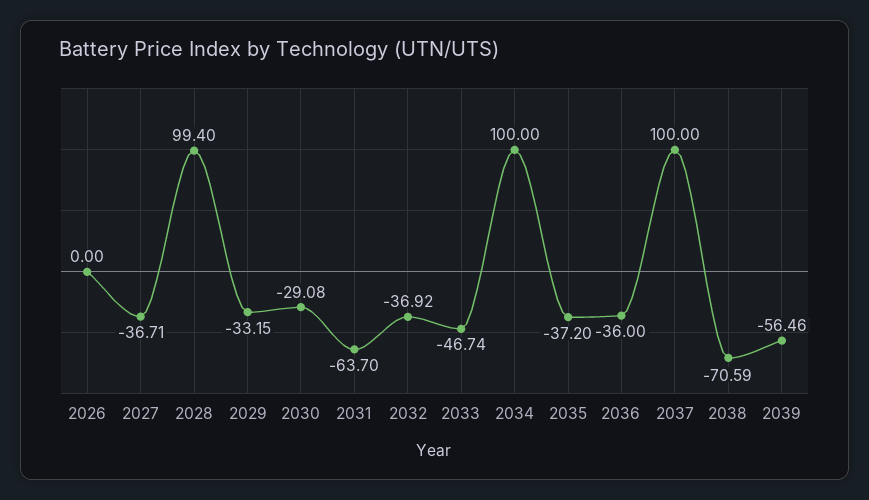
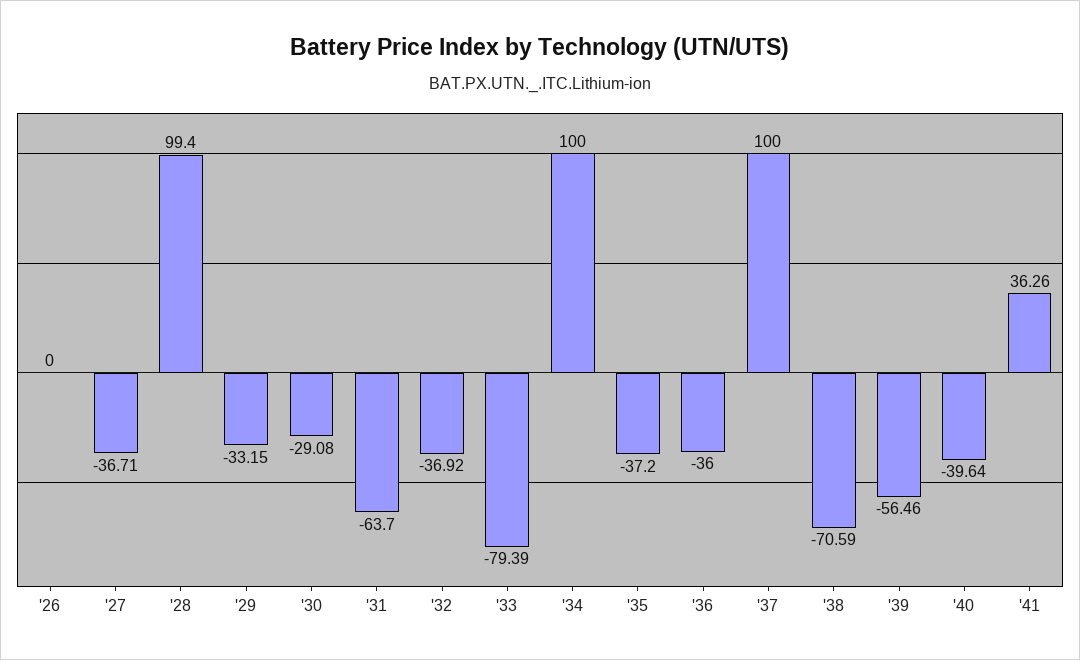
2033: -46.74 -> -79.39
'40: none -> -39.64
'41: none -> 36.26

